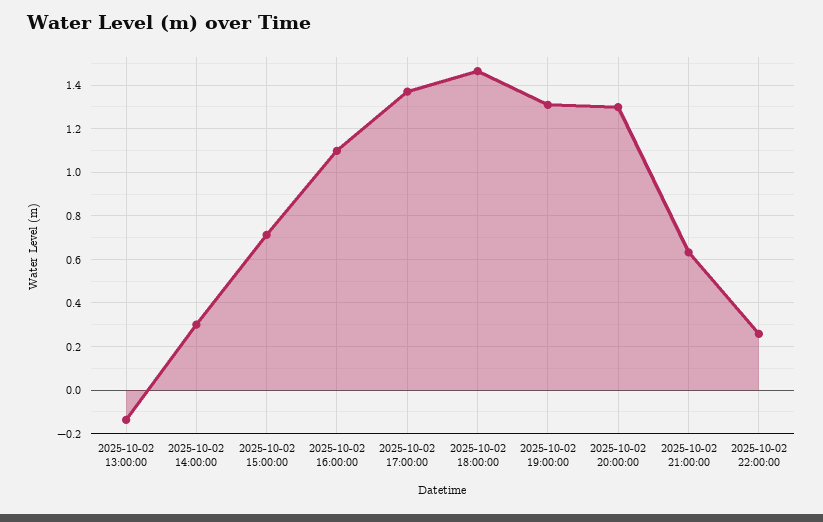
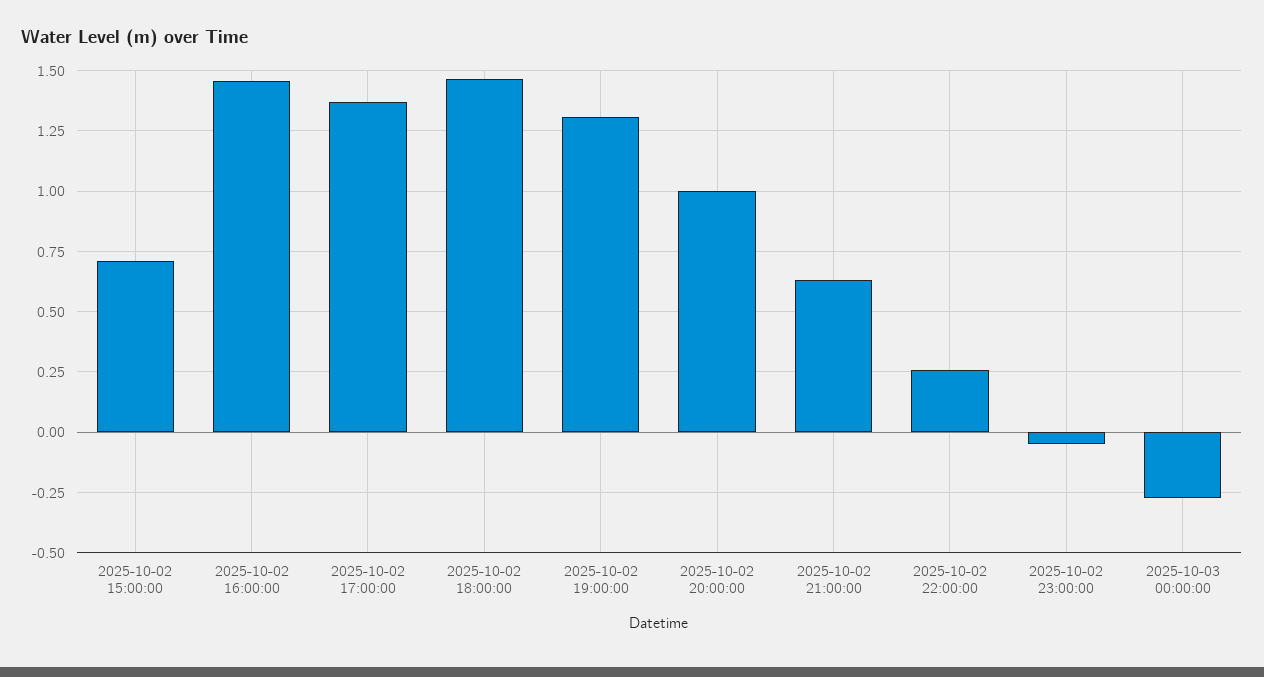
2025-10-02 13:00:00: -0.15 -> none
2025-10-02 14:00:00: 0.3 -> none
2025-10-02 16:00:00: 1.1 -> 1.45
2025-10-02 20:00:00: 1.3 -> 1
2025-10-02 23:00:00: none -> -0.05
2025-10-03 00:00:00: none -> -0.275

